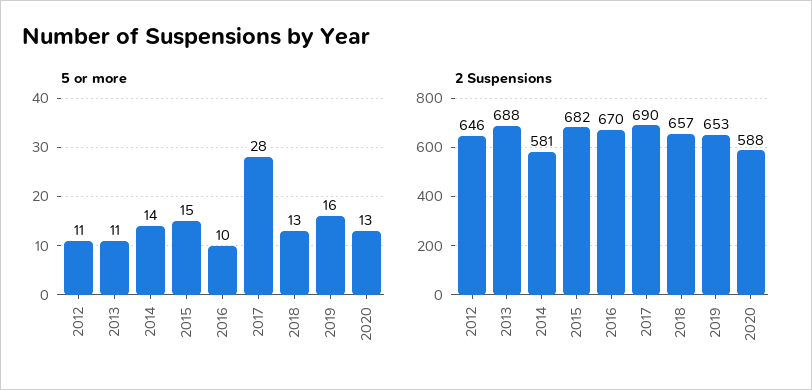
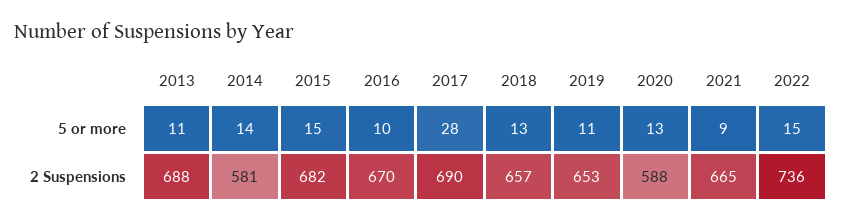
5 or more, 2012: 11 -> none
5 or more, 2019: 16 -> 11
2 Suspensions, 2012: 646 -> none
5 or more, 2021: none -> 9
5 or more, 2022: none -> 15
2 Suspensions, 2021: none -> 665
2 Suspensions, 2022: none -> 736

